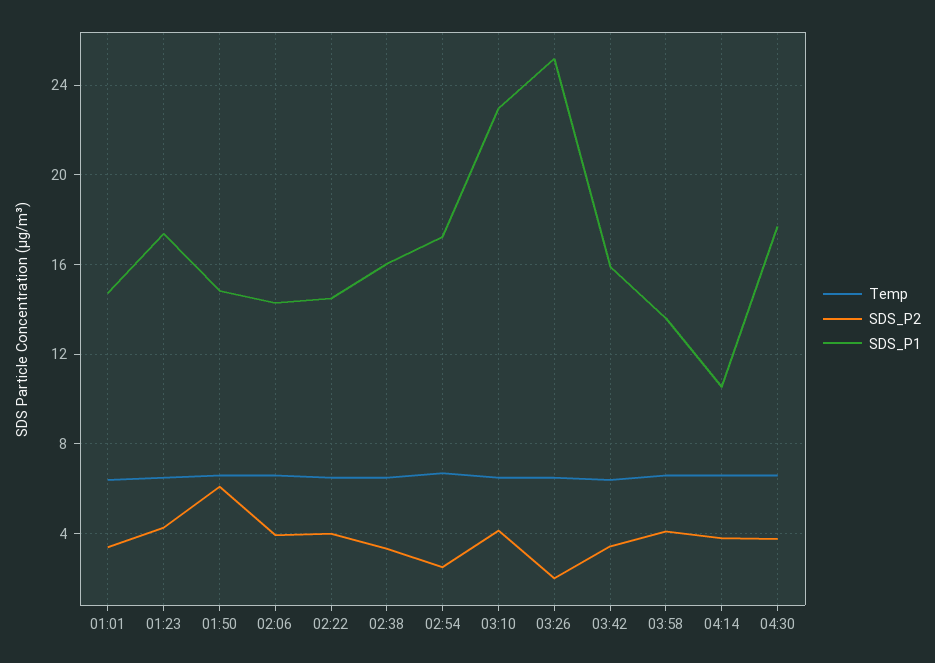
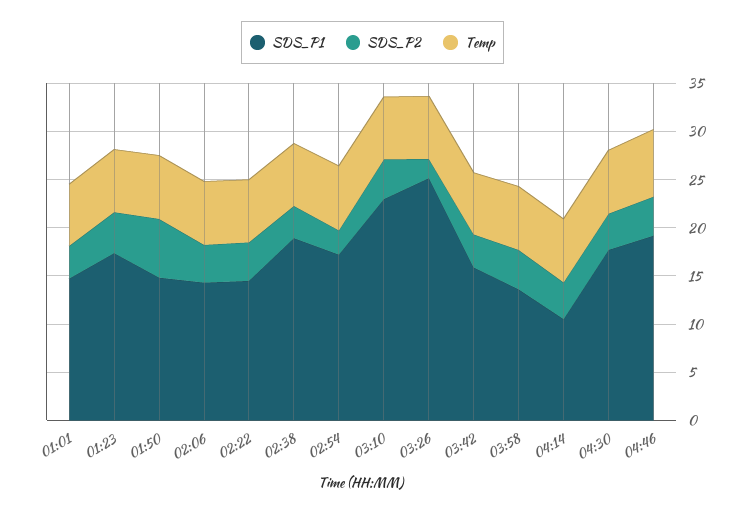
SDS_P1, 02:38: 16 -> 19
SDS_P1, 04:46: none -> 19
SDS_P2, 04:46: none -> 4
Temp, 04:46: none -> 7

